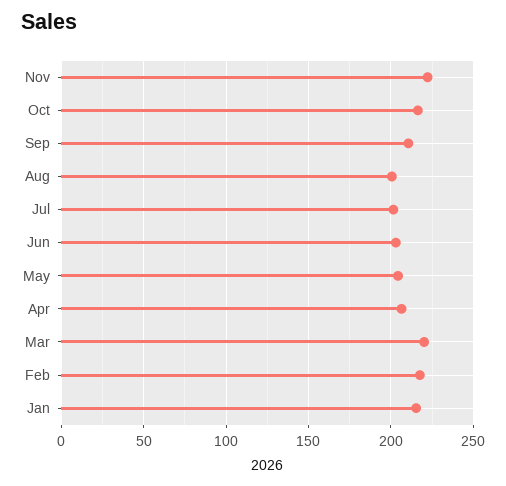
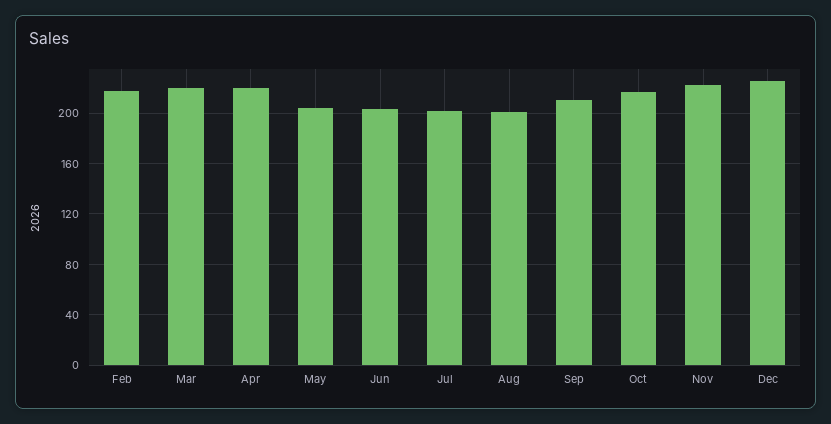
Apr: 205 -> 220
Jan: 215 -> none
Dec: none -> 225

